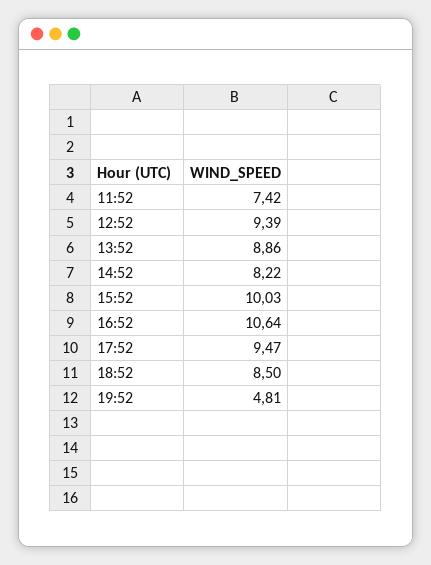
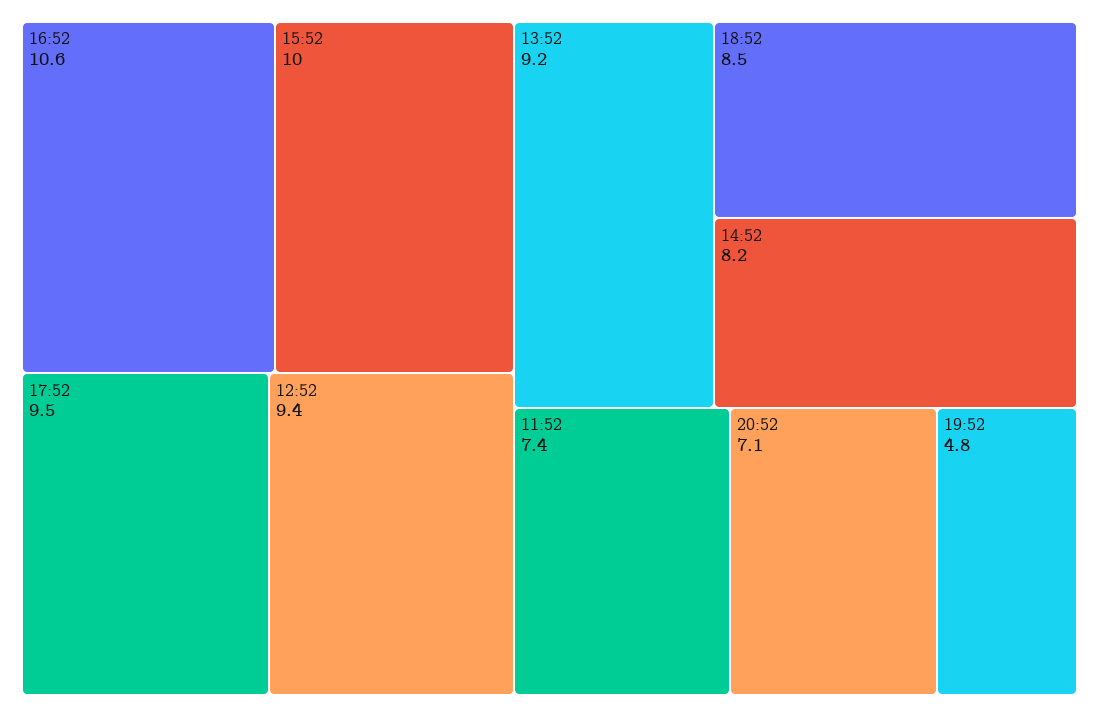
13:52: 8.86 -> 9.2
20:52: none -> 7.1

